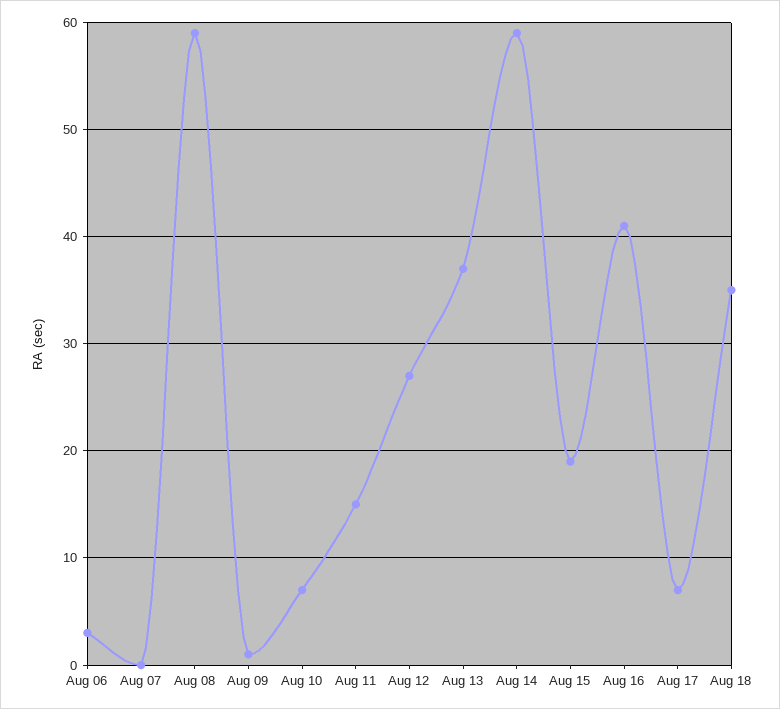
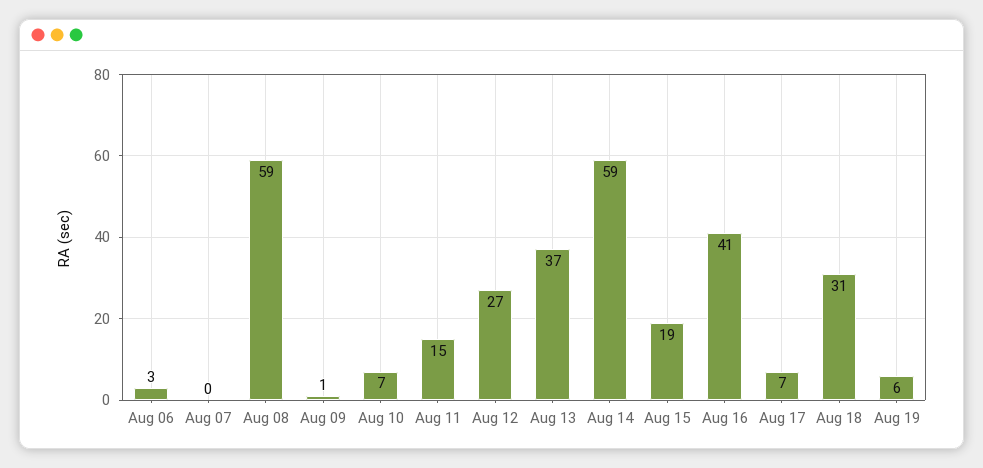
Aug 18: 35 -> 31
Aug 19: none -> 6

